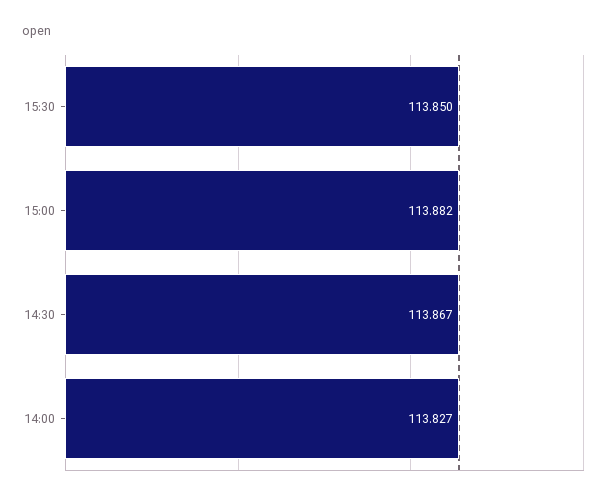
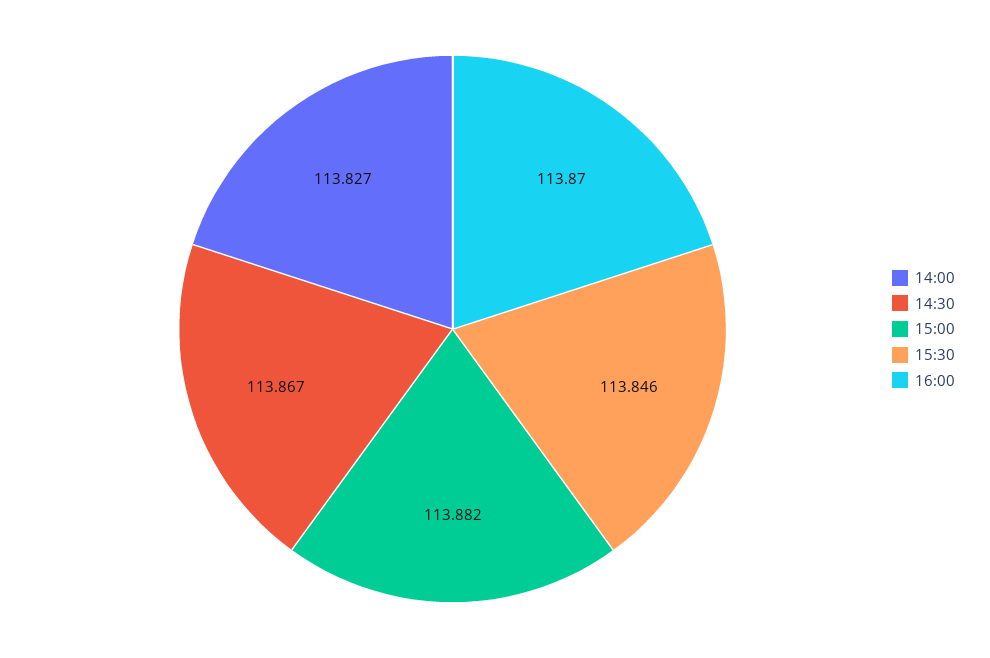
15:30: 113.85 -> 113.846
16:00: none -> 113.87

